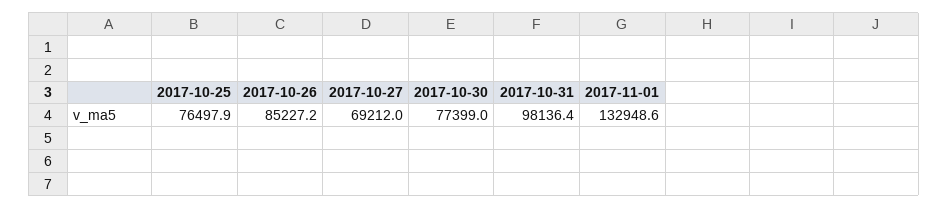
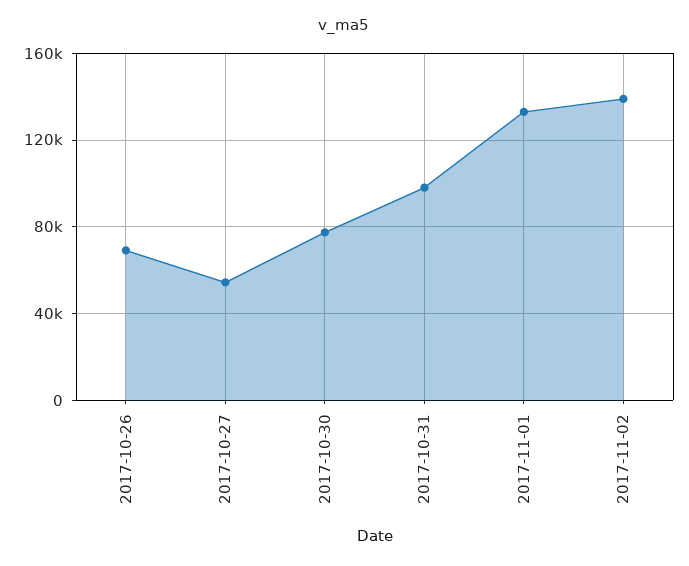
2017-10-25: 76497.9 -> none
2017-10-26: 85227.2 -> 70000
2017-10-27: 69212 -> 55000
2017-11-02: none -> 140000

